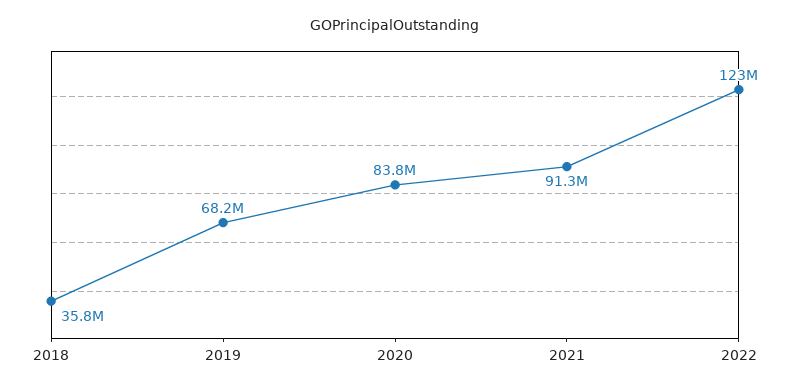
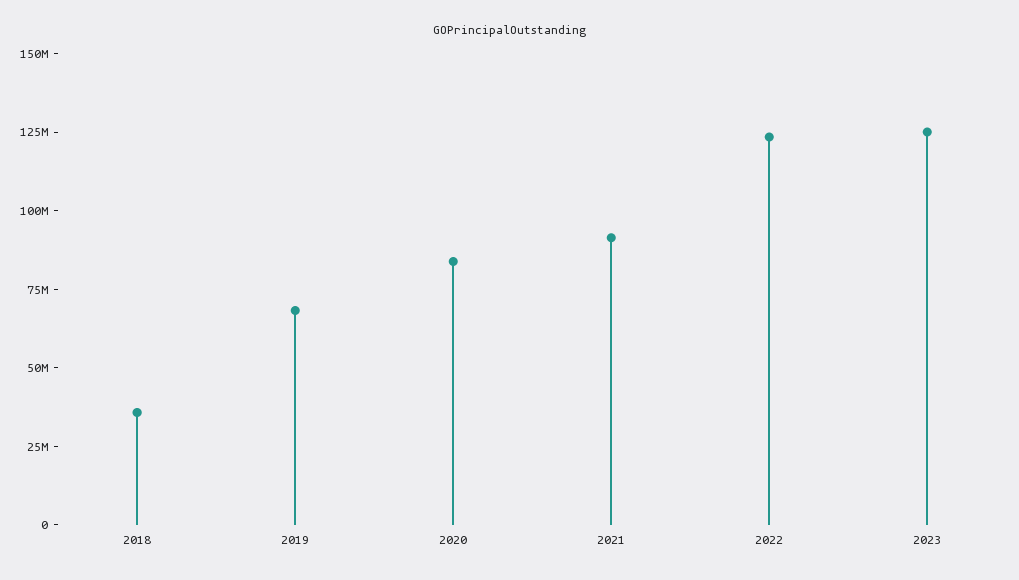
2023: none -> 125000000

